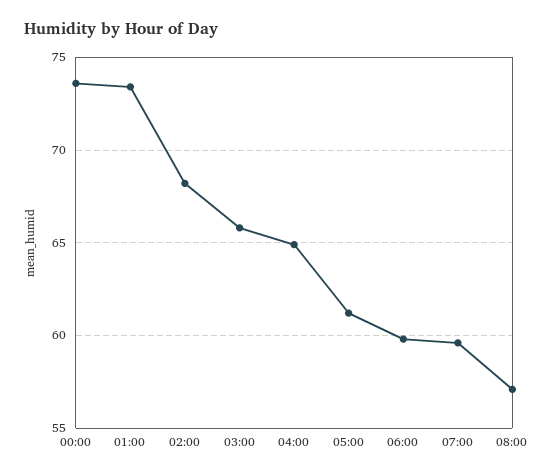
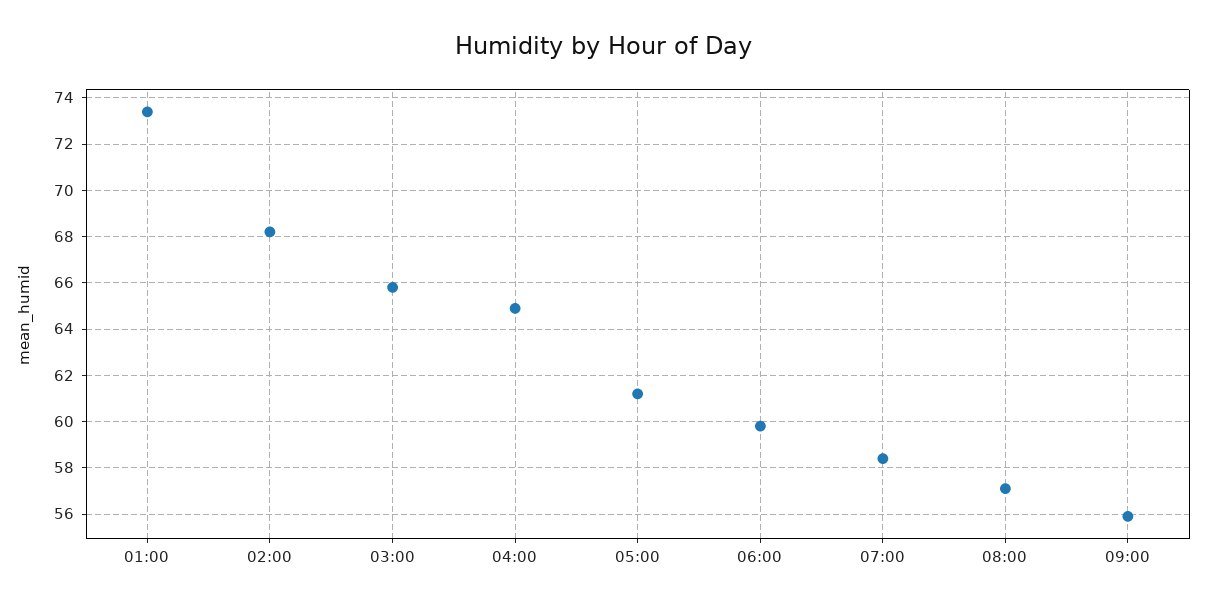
00:00: 73.5 -> none
07:00: 59.5 -> 58.5
09:00: none -> 56

